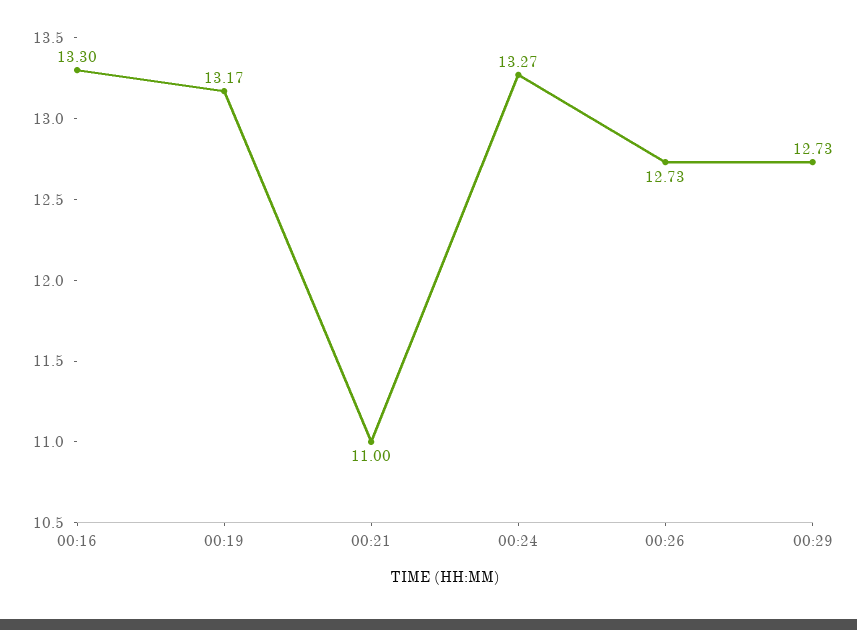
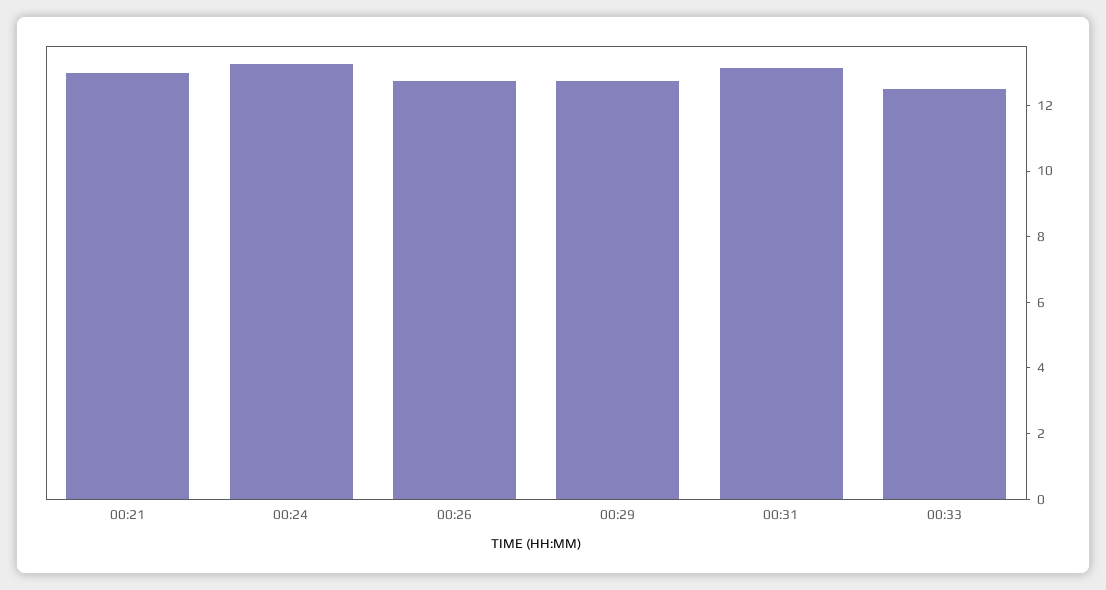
00:16: 13.3 -> none
00:19: 13.17 -> none
00:21: 11 -> 13
00:31: none -> 13
00:33: none -> 12.5

